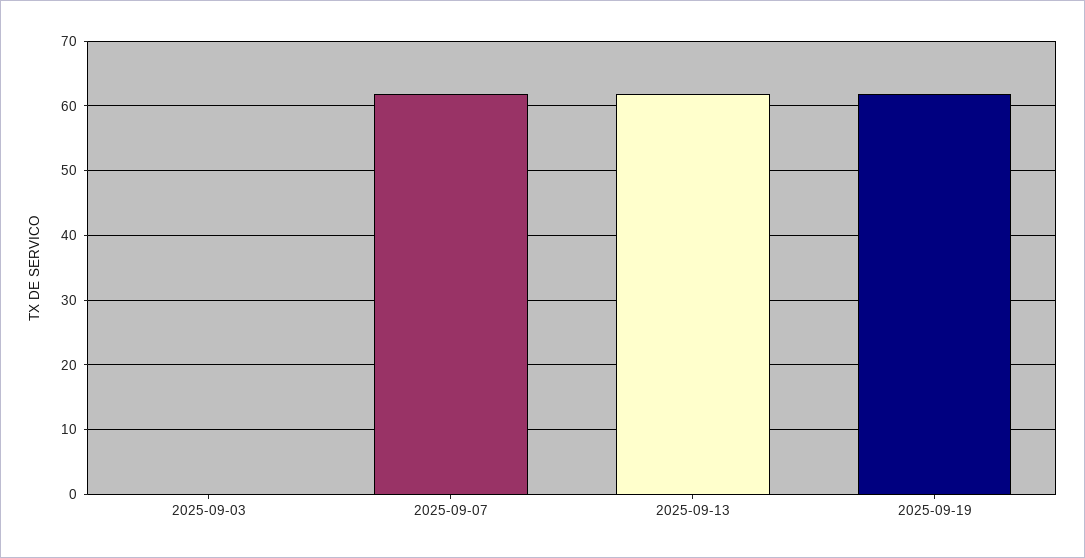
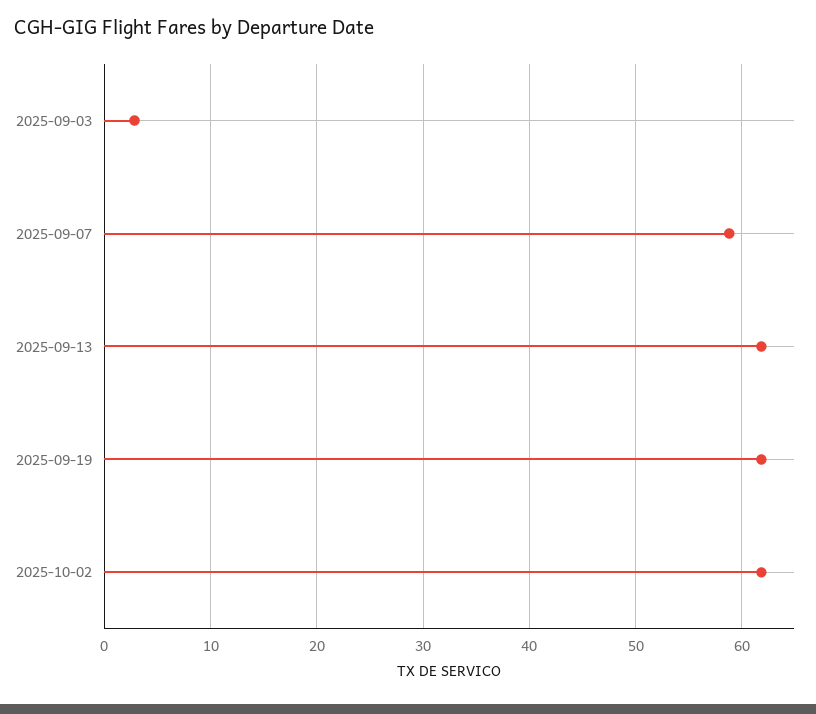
2025-09-03: 0 -> 3
2025-09-07: 62 -> 59
2025-10-02: none -> 62

